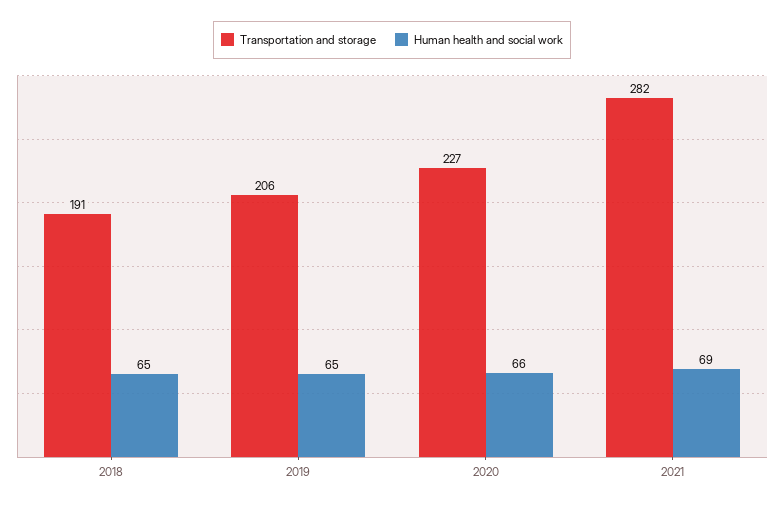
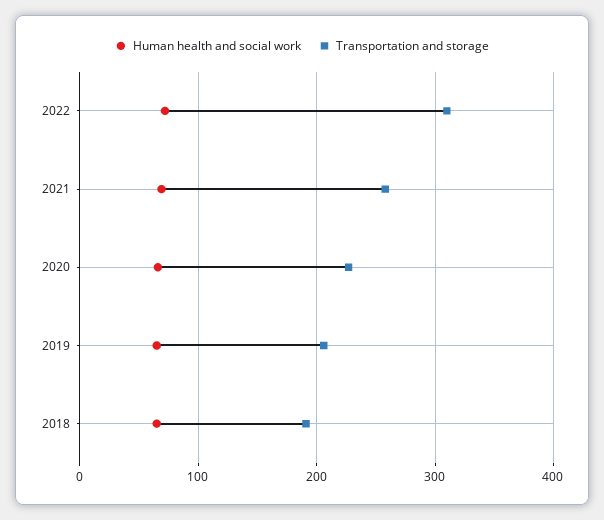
Transportation and storage, 2021: 282 -> 260
Human health and social work, 2022: none -> 70
Transportation and storage, 2022: none -> 310

